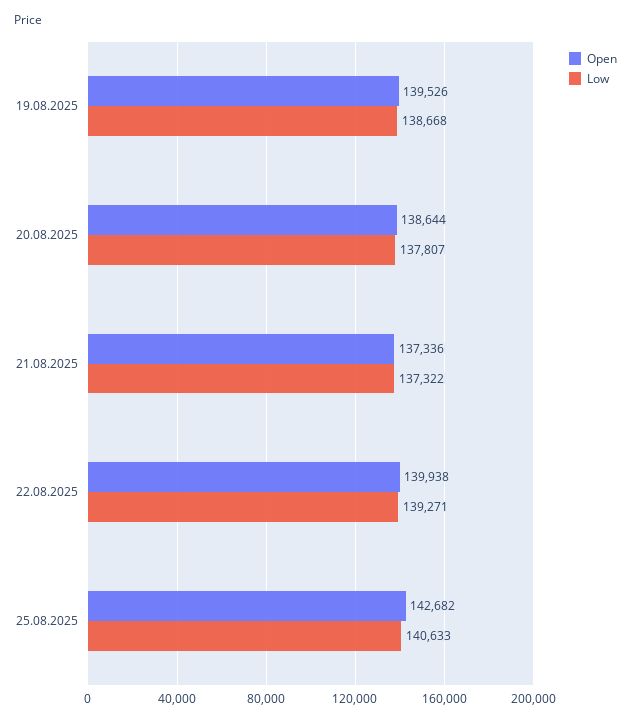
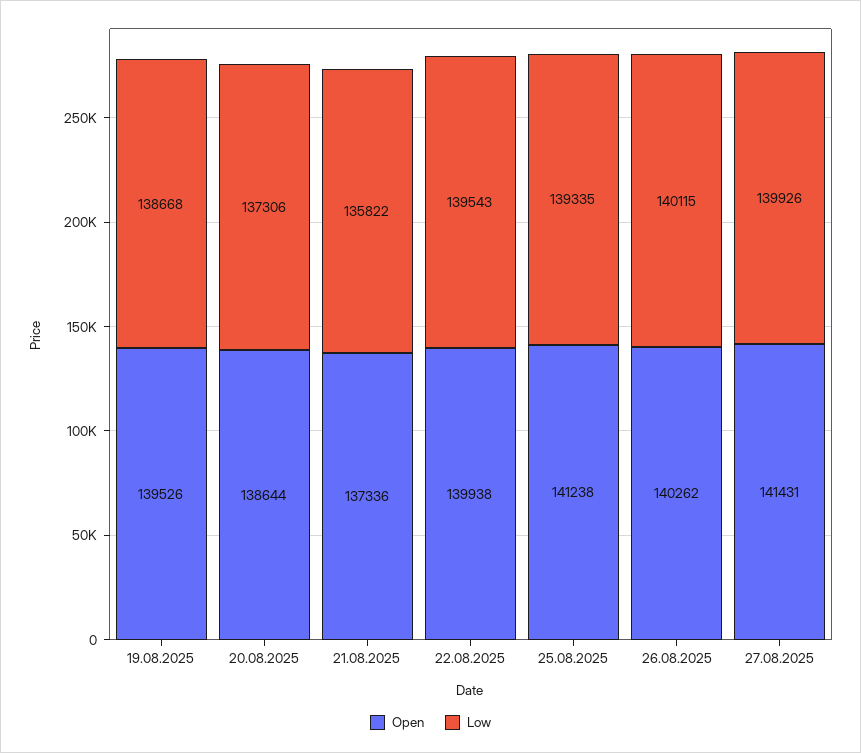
Low, 20.08.2025: 137807 -> 137306
Low, 21.08.2025: 137322 -> 135822
Low, 22.08.2025: 139271 -> 139543
Open, 25.08.2025: 142682 -> 141238
Low, 25.08.2025: 140633 -> 139335
Open, 26.08.2025: none -> 140262
Low, 26.08.2025: none -> 140115
Open, 27.08.2025: none -> 141431
Low, 27.08.2025: none -> 139926

